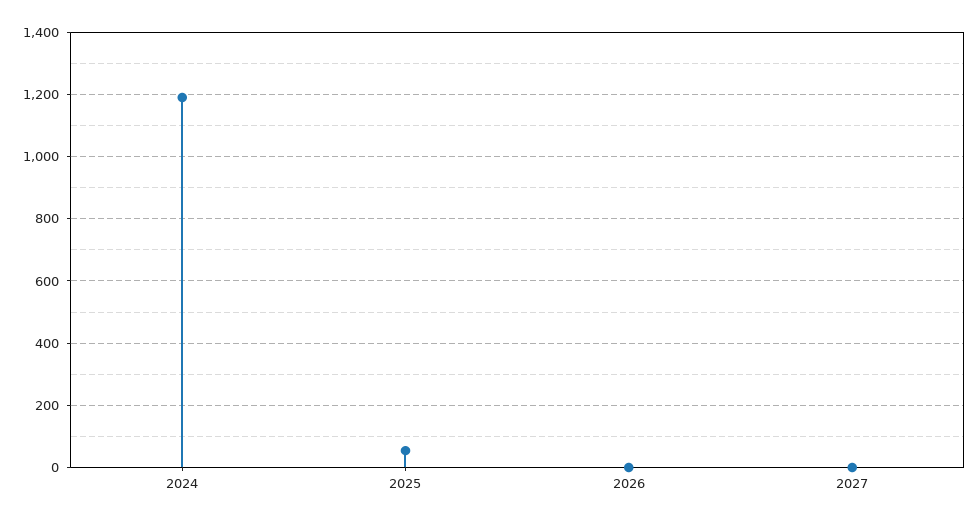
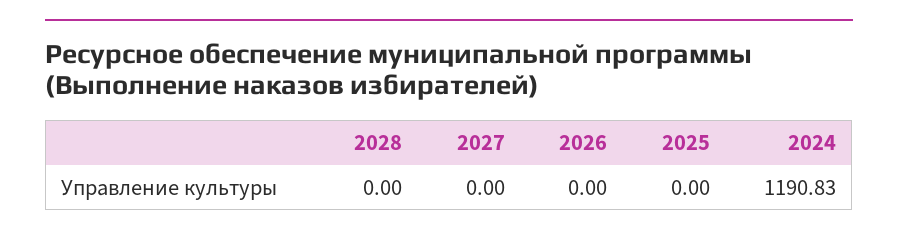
2025: 60 -> 0
2028: none -> 0

